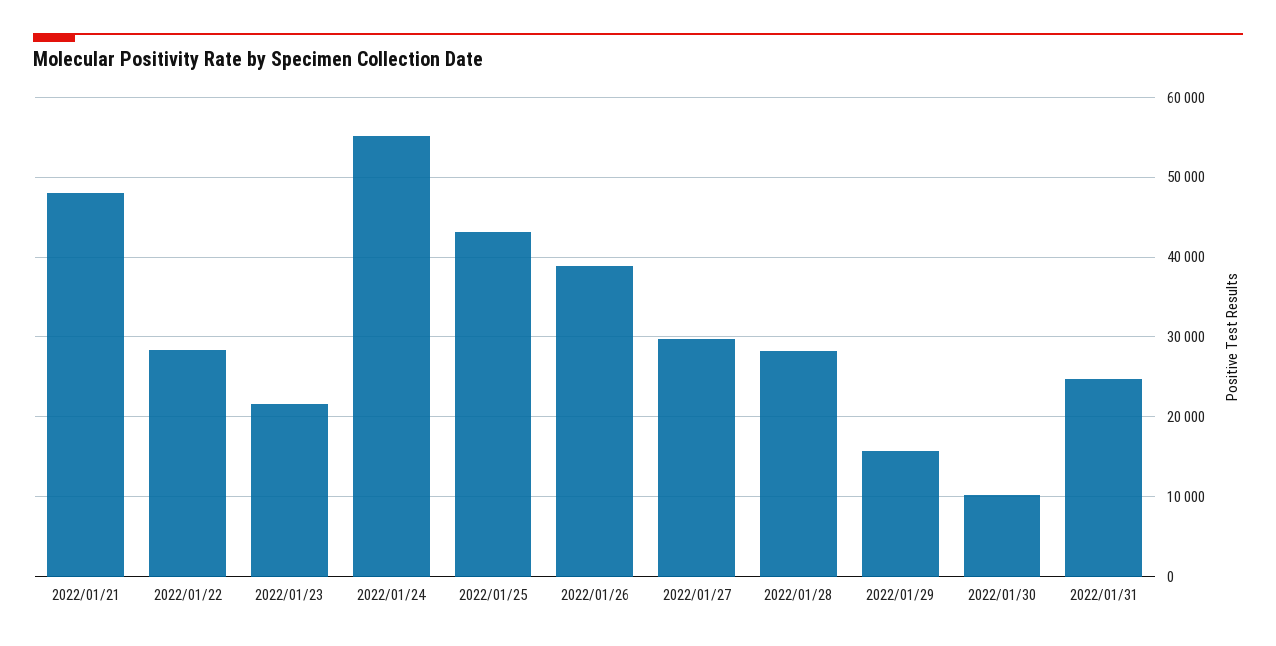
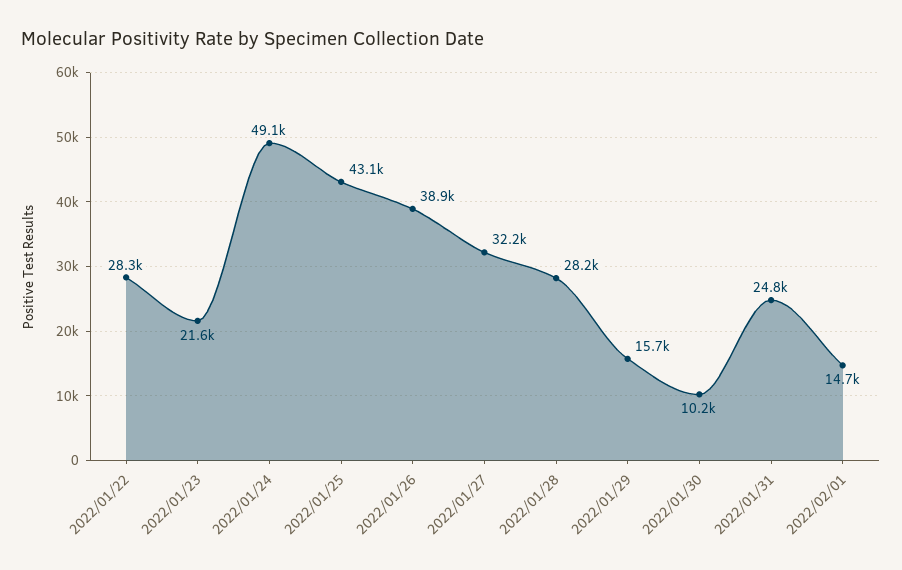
2022/01/21: 48000 -> none
2022/01/24: 55000 -> 49100
2022/01/27: 30000 -> 32200
2022/02/01: none -> 14700

